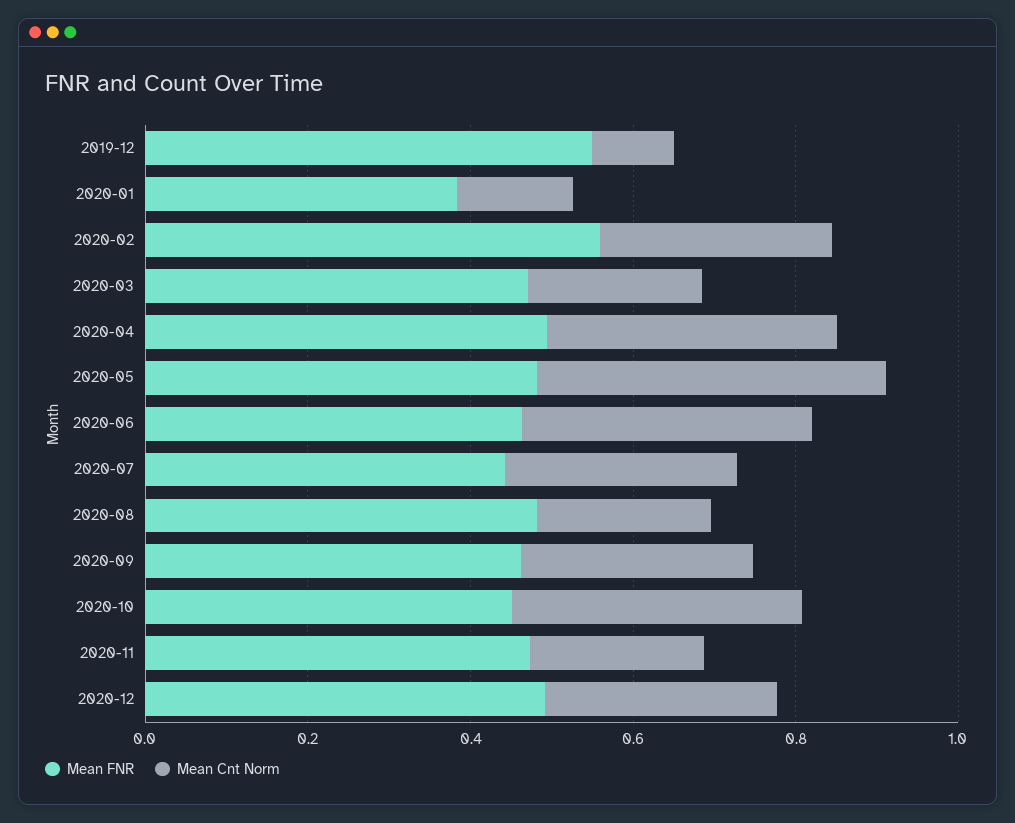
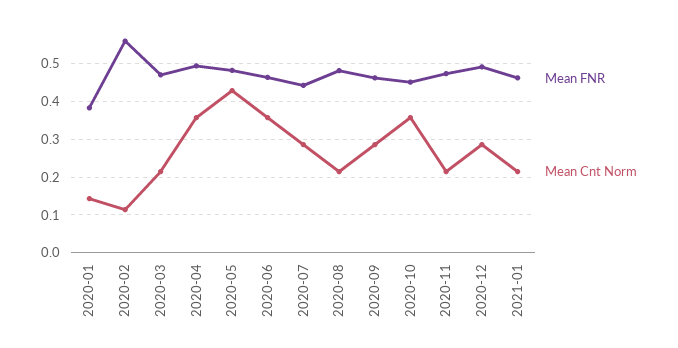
Mean FNR, 2019-12: 0.55 -> none
Mean Cnt Norm, 2019-12: 0.1 -> none
Mean Cnt Norm, 2020-02: 0.3 -> 0.12
Mean FNR, 2021-01: none -> 0.46
Mean Cnt Norm, 2021-01: none -> 0.22

